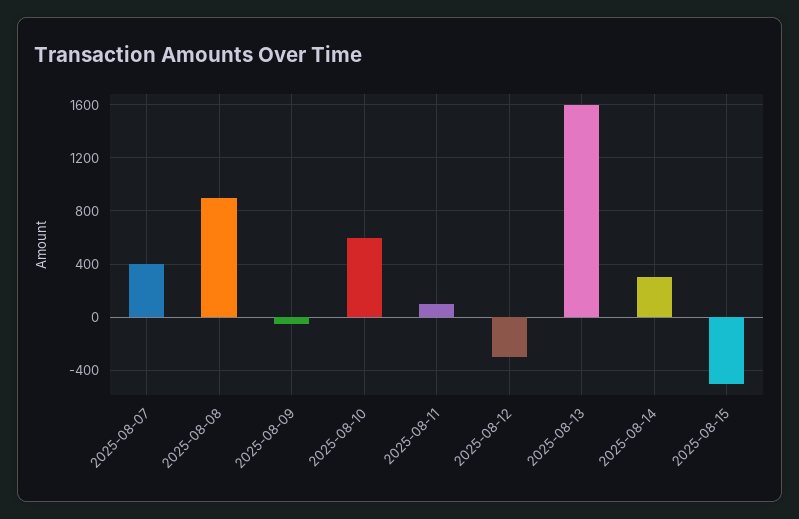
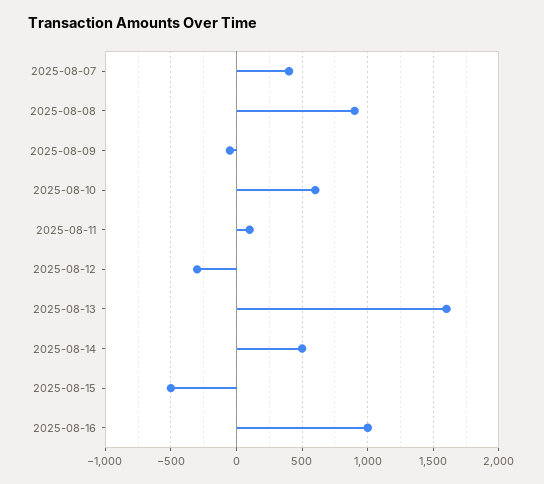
2025-08-14: 300 -> 500
2025-08-16: none -> 1000

